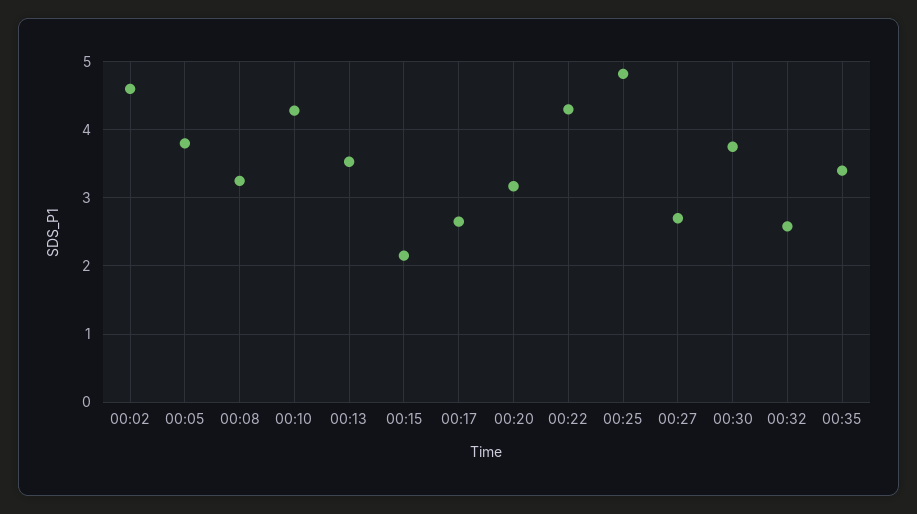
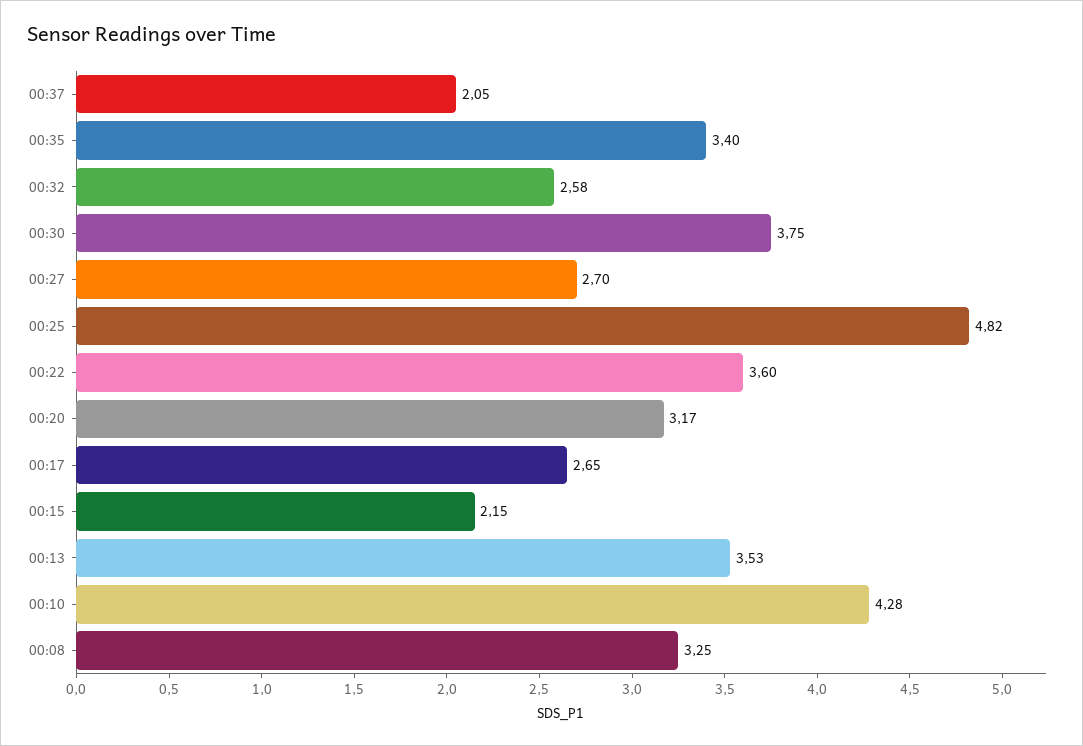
00:02: 4.6 -> none
00:05: 3.8 -> none
00:22: 4.3 -> 3.6
00:37: none -> 2.05

